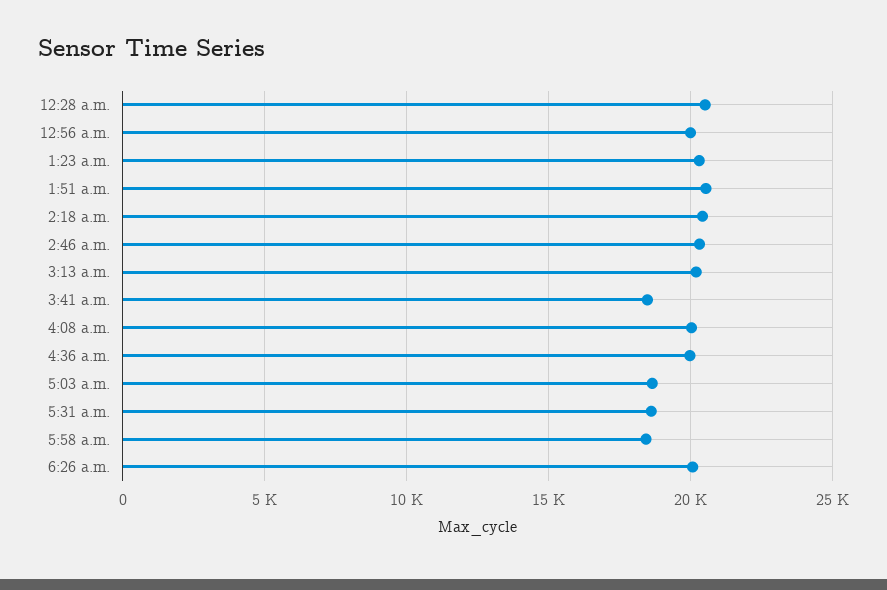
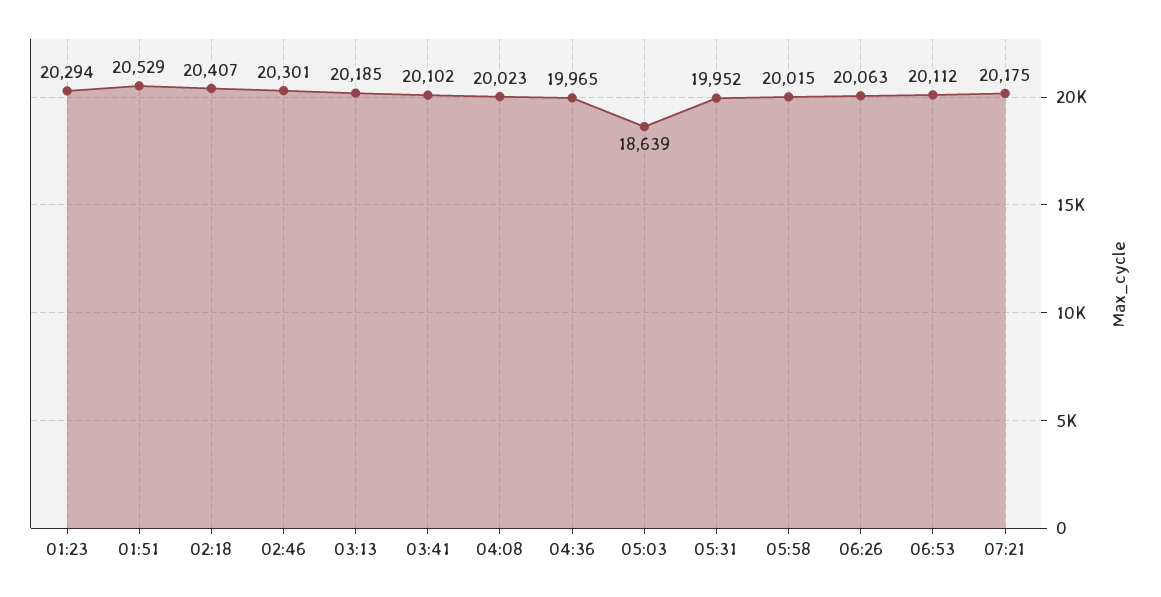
12:28 a.m.: 20500 -> none
12:56 a.m.: 20000 -> none
3:41 a.m.: 18500 -> 20102
5:31 a.m.: 18500 -> 19952
5:58 a.m.: 18500 -> 20015
06:53: none -> 20112
07:21: none -> 20175

